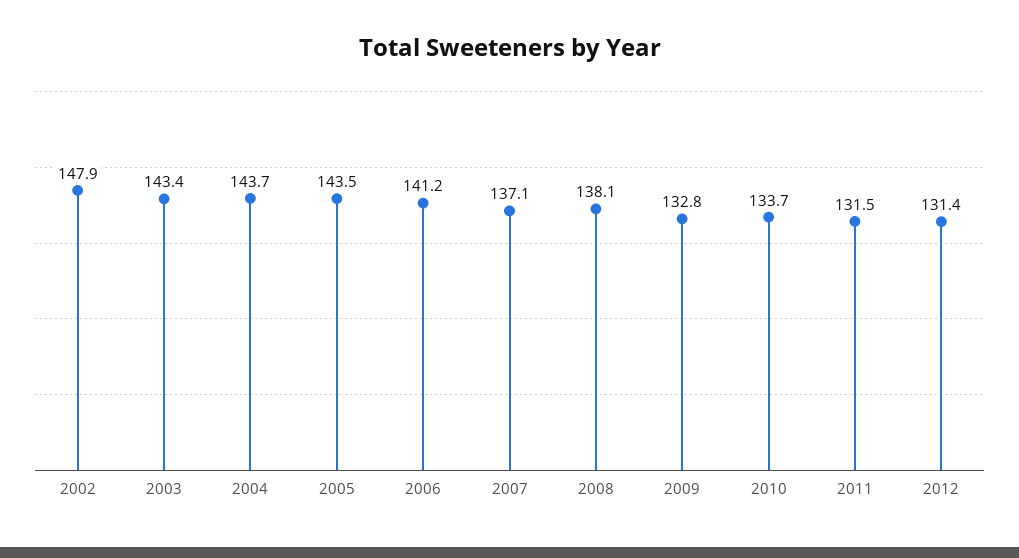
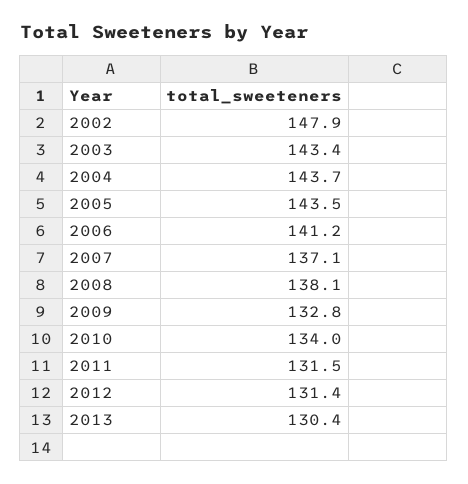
2010: 133.7 -> 134
2013: none -> 130.4

